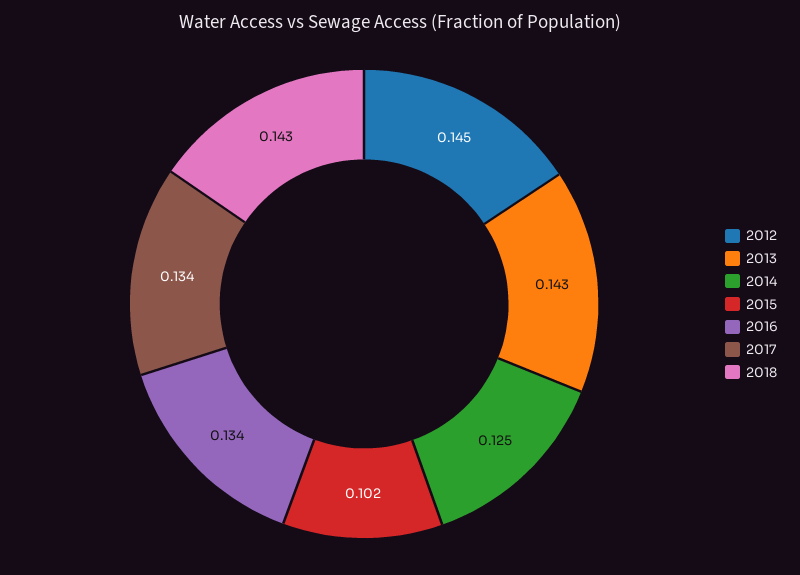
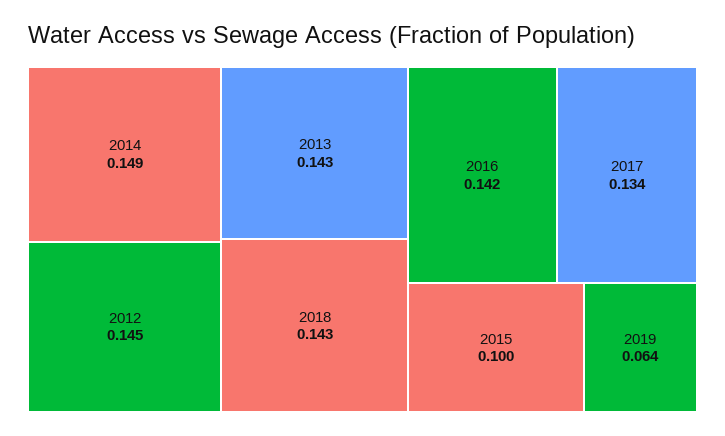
2014: 0.125 -> 0.149
2015: 0.102 -> 0.1
2016: 0.134 -> 0.142
2019: none -> 0.064

